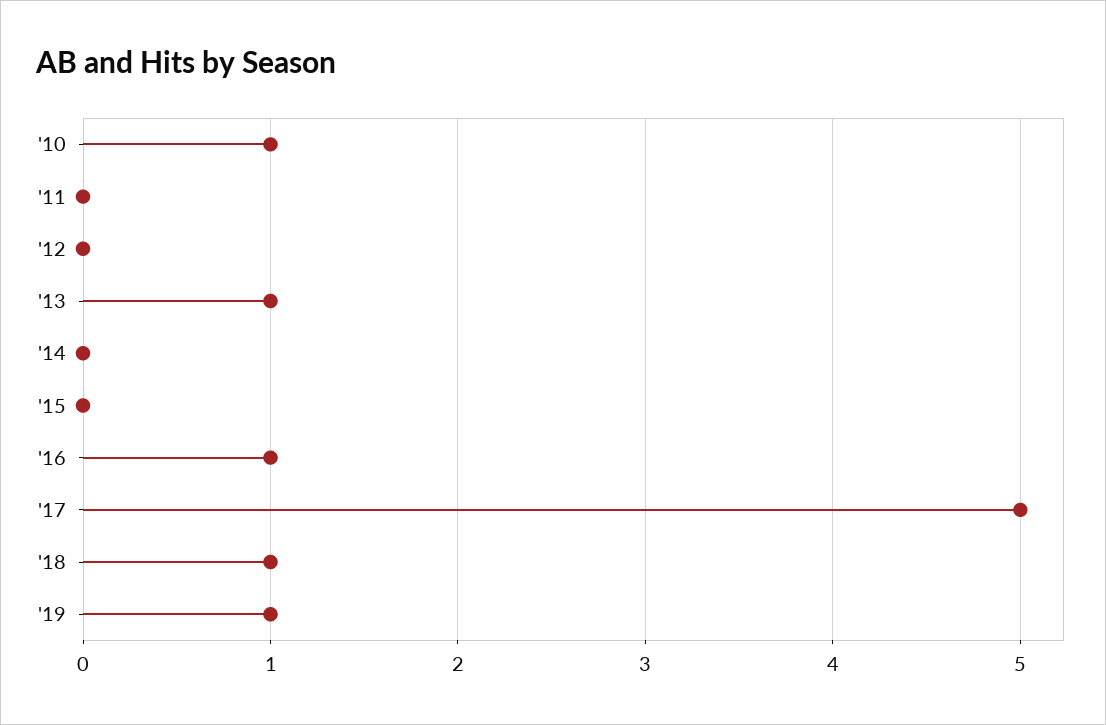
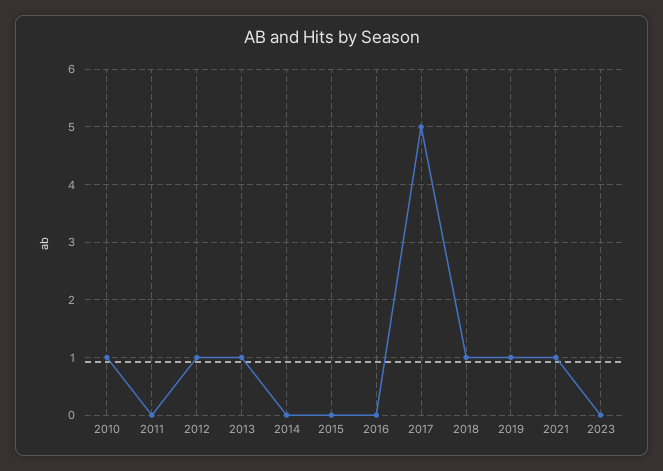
'12: 0 -> 1
'16: 1 -> 0
2021: none -> 1
2023: none -> 0

